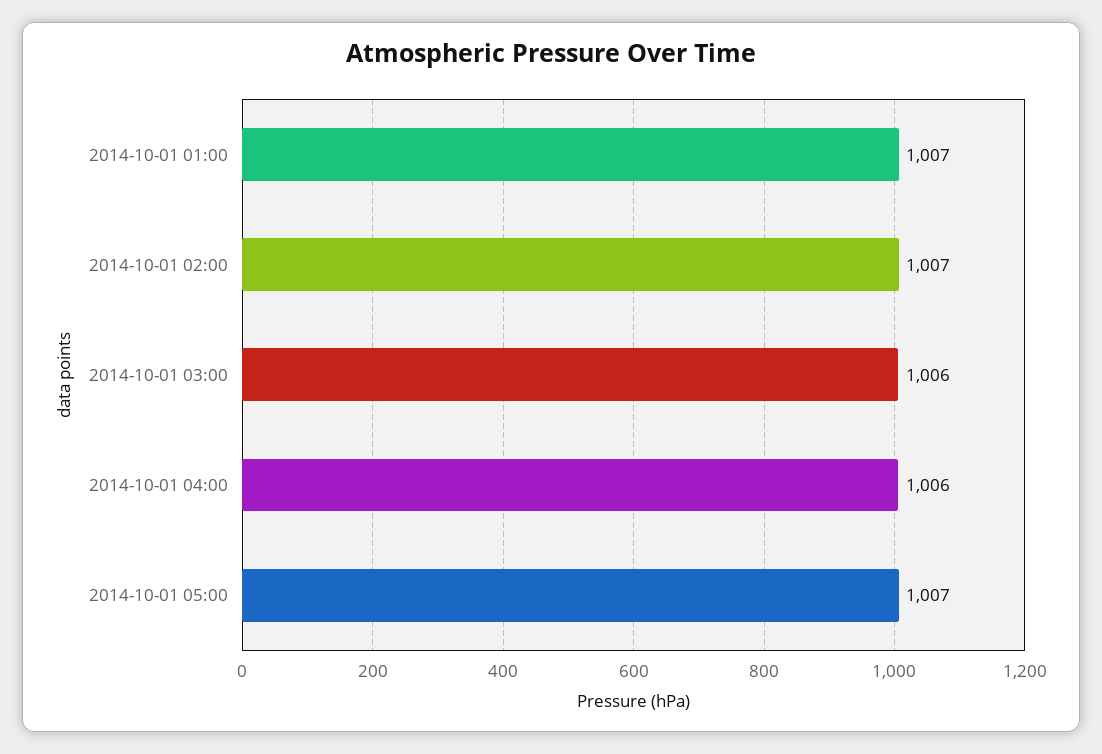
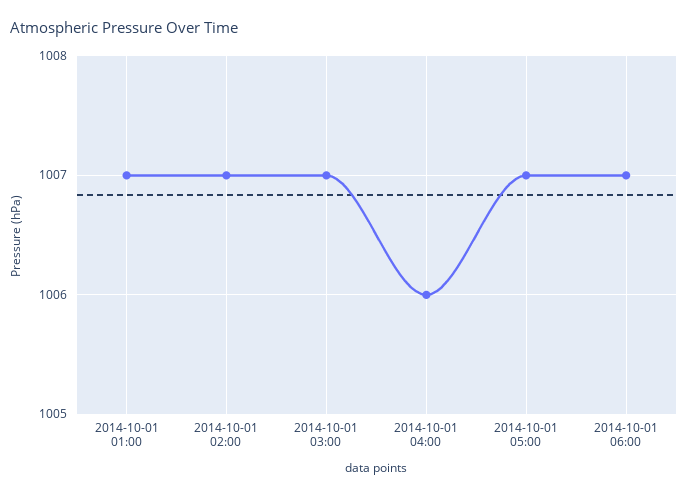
2014-10-01 03:00: 1006 -> 1007
2014-10-01 06:00: none -> 1007

